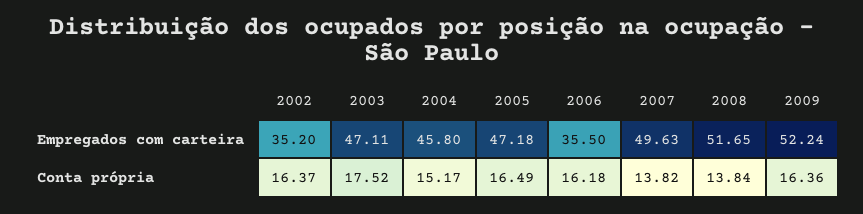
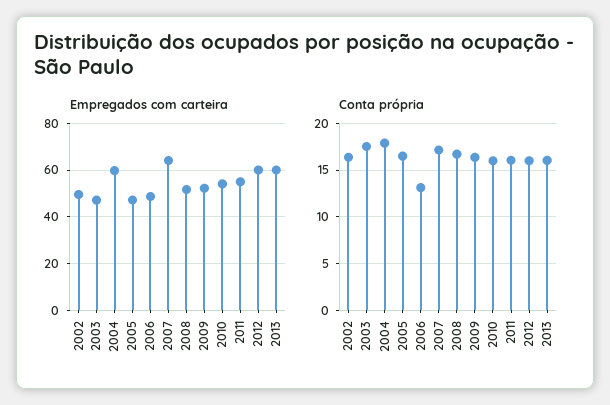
Empregados com carteira, 2002: 35.2 -> 50
Empregados com carteira, 2004: 45.8 -> 60
Empregados com carteira, 2006: 35.5 -> 50
Empregados com carteira, 2007: 49.63 -> 65
Conta própria, 2004: 15.17 -> 18
Conta própria, 2006: 16.18 -> 13
Conta própria, 2007: 13.82 -> 17
Conta própria, 2008: 13.84 -> 17
Empregados com carteira, 2010: none -> 55
Empregados com carteira, 2011: none -> 55
Empregados com carteira, 2012: none -> 60
Empregados com carteira, 2013: none -> 60
Conta própria, 2010: none -> 16
Conta própria, 2011: none -> 16
Conta própria, 2012: none -> 16
Conta própria, 2013: none -> 16

